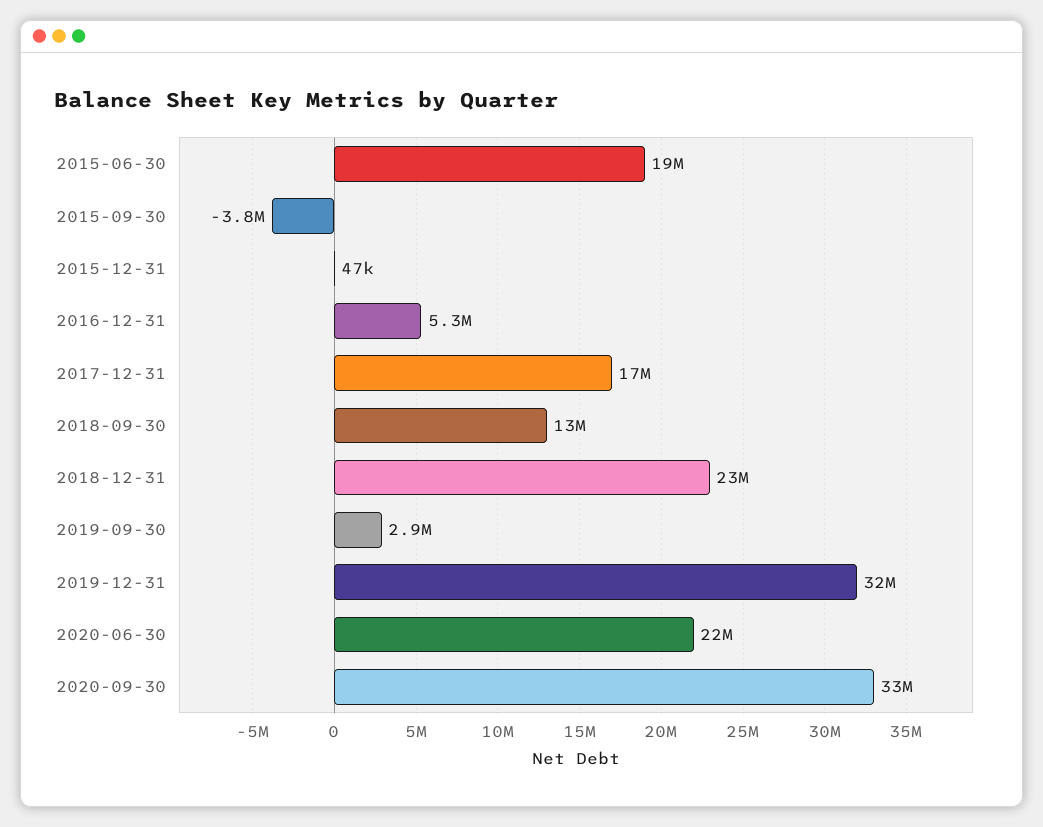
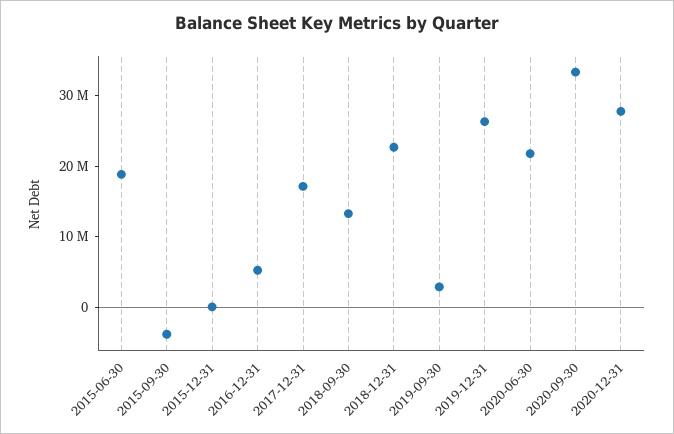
2019-12-31: 32000000 -> 26000000
2020-12-31: none -> 28000000

